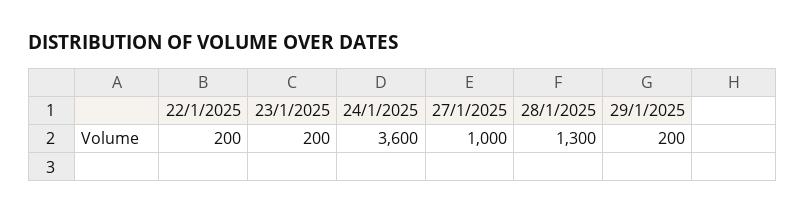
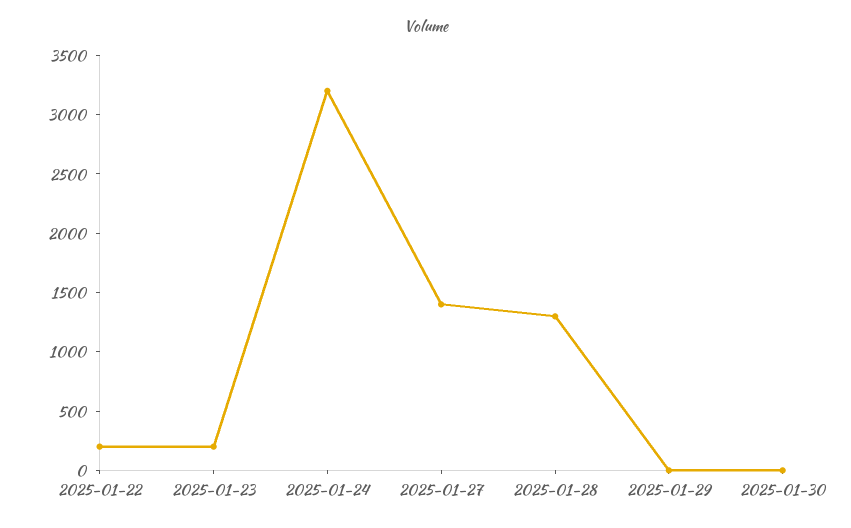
24/1/2025: 3600 -> 3200
27/1/2025: 1000 -> 1400
29/1/2025: 200 -> 0
2025-01-30: none -> 0

